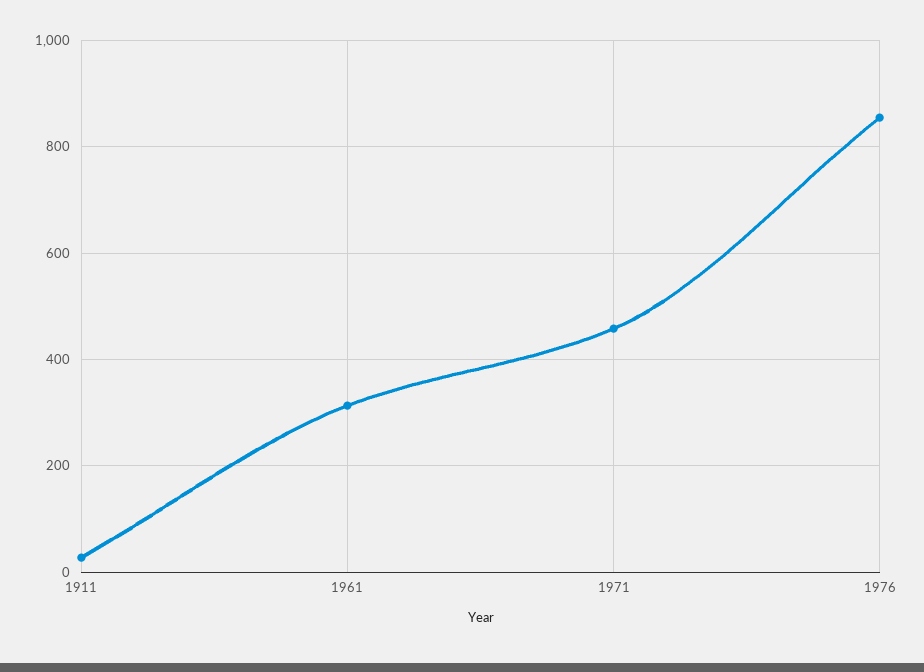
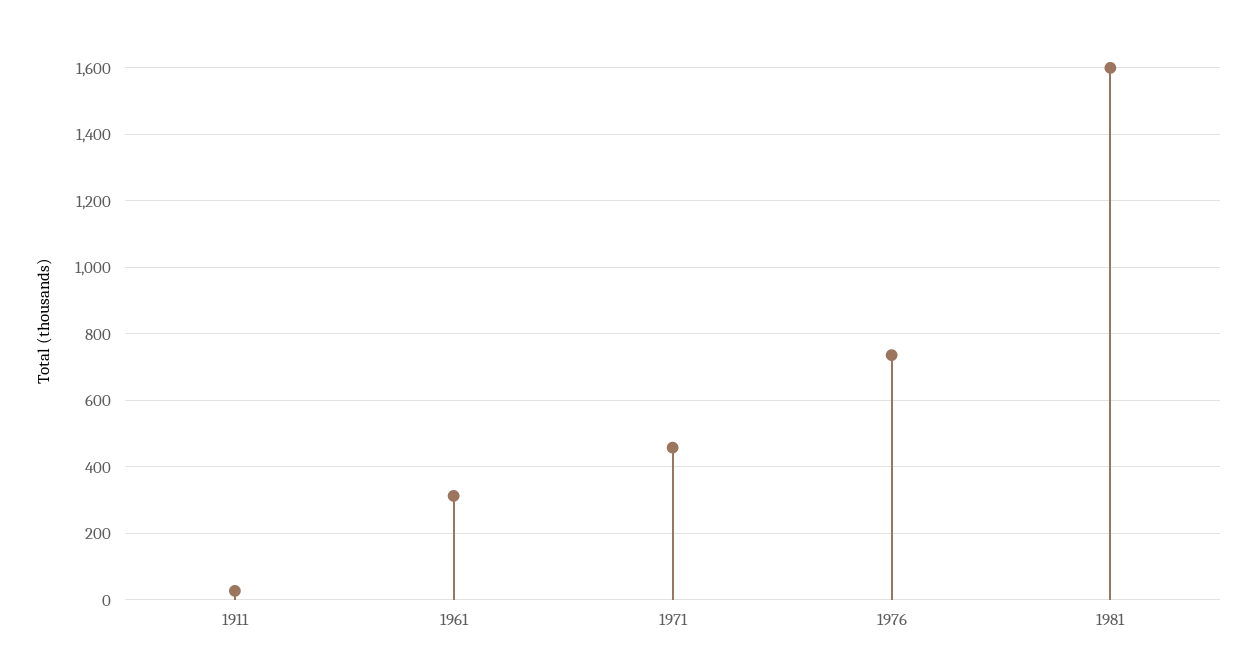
1976: 860 -> 740
1981: none -> 1600

